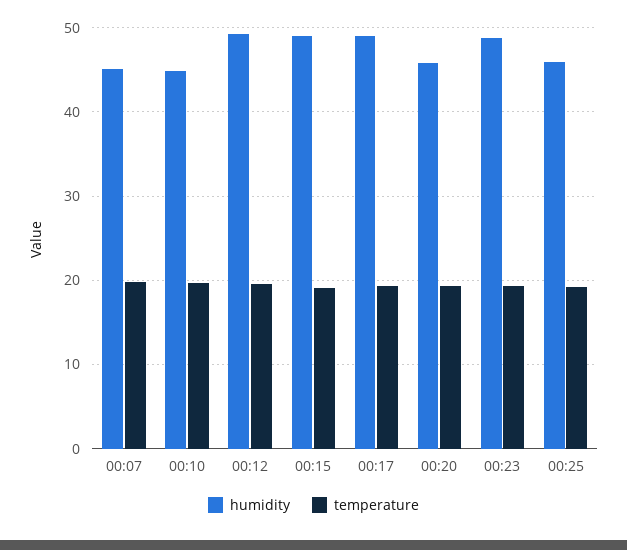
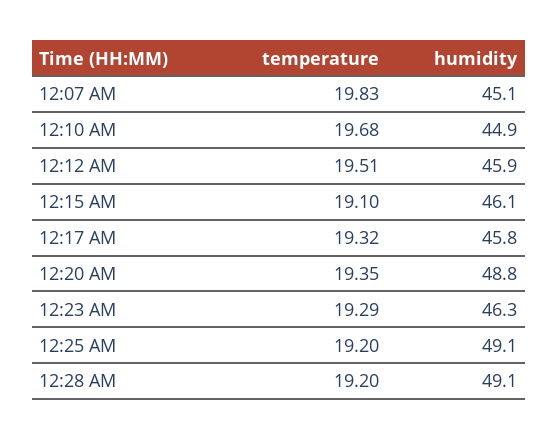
humidity, 00:12: 49 -> 45.9
humidity, 00:15: 49 -> 46.1
humidity, 00:17: 49 -> 45.8
humidity, 00:20: 46 -> 48.8
humidity, 00:23: 49 -> 46.3
humidity, 00:25: 46 -> 49.1
temperature, 12:28 AM: none -> 19.2
humidity, 12:28 AM: none -> 49.1

